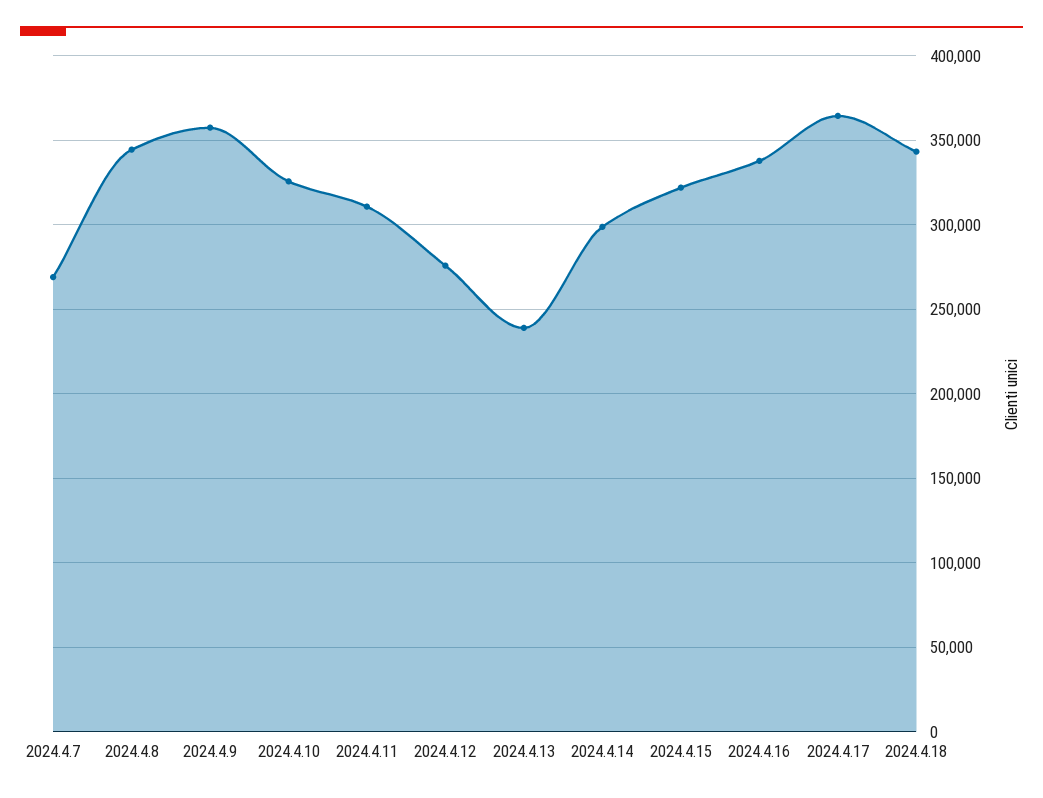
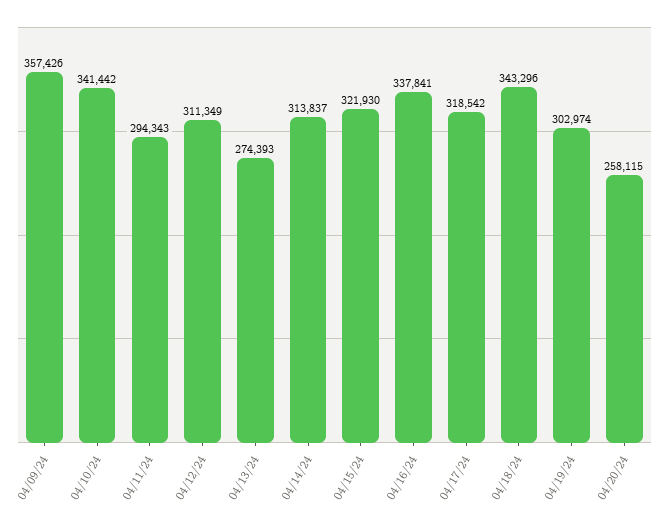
2024.4.7: 270000 -> none
2024.4.8: 345000 -> none
2024.4.10: 325000 -> 341442
2024.4.11: 310000 -> 294343
2024.4.12: 275000 -> 311349
2024.4.13: 240000 -> 274393
2024.4.14: 300000 -> 313837
2024.4.17: 365000 -> 318542
04/19/24: none -> 302974
04/20/24: none -> 258115

